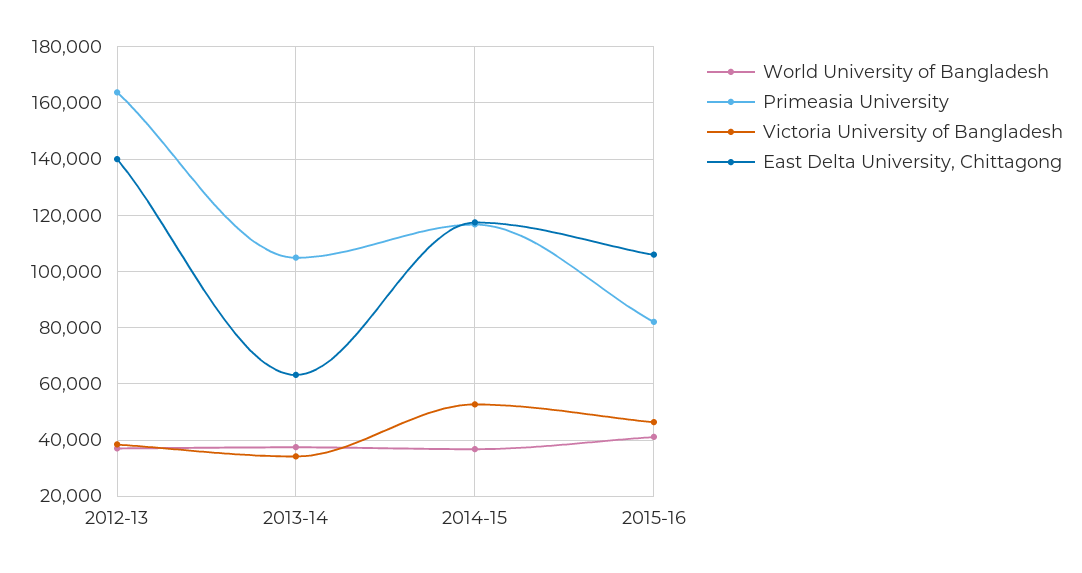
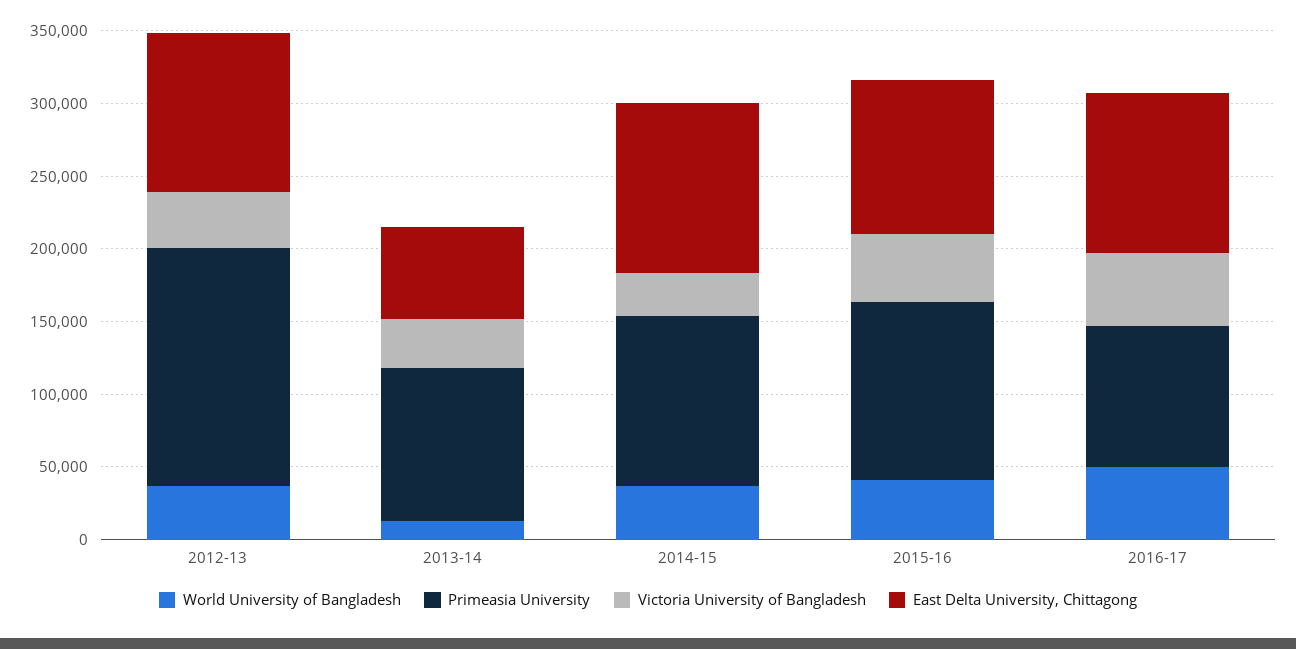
East Delta University, Chittagong, 2012-13: 140000 -> 110000
World University of Bangladesh, 2013-14: 37500 -> 10000
Victoria University of Bangladesh, 2014-15: 52500 -> 30000
Primeasia University, 2015-16: 82500 -> 120000
World University of Bangladesh, 2016-17: none -> 50000
Primeasia University, 2016-17: none -> 100000
Victoria University of Bangladesh, 2016-17: none -> 50000
East Delta University, Chittagong, 2016-17: none -> 110000

